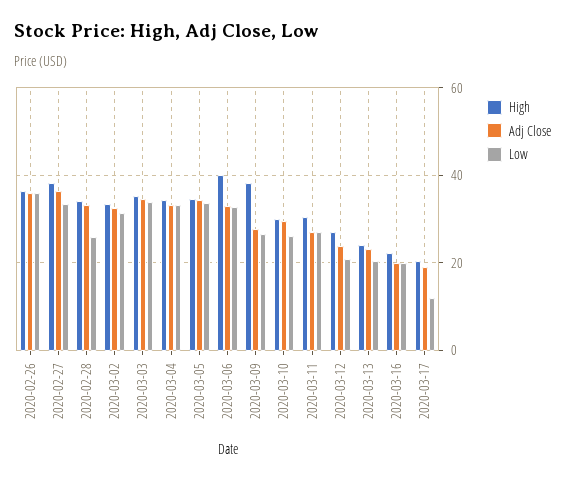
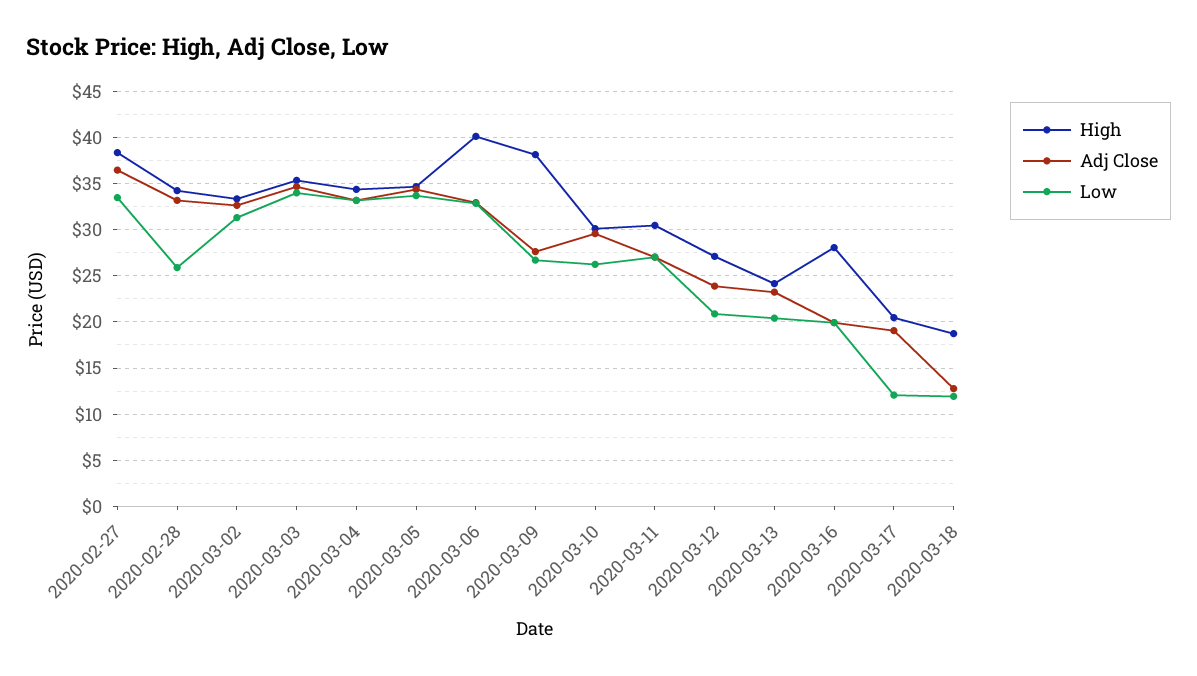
High, 2020-02-26: 36 -> none
Adj Close, 2020-02-26: 36 -> none
Low, 2020-02-26: 36 -> none
High, 2020-03-16: 22 -> 28
High, 2020-03-18: none -> 19
Adj Close, 2020-03-18: none -> 13
Low, 2020-03-18: none -> 12

